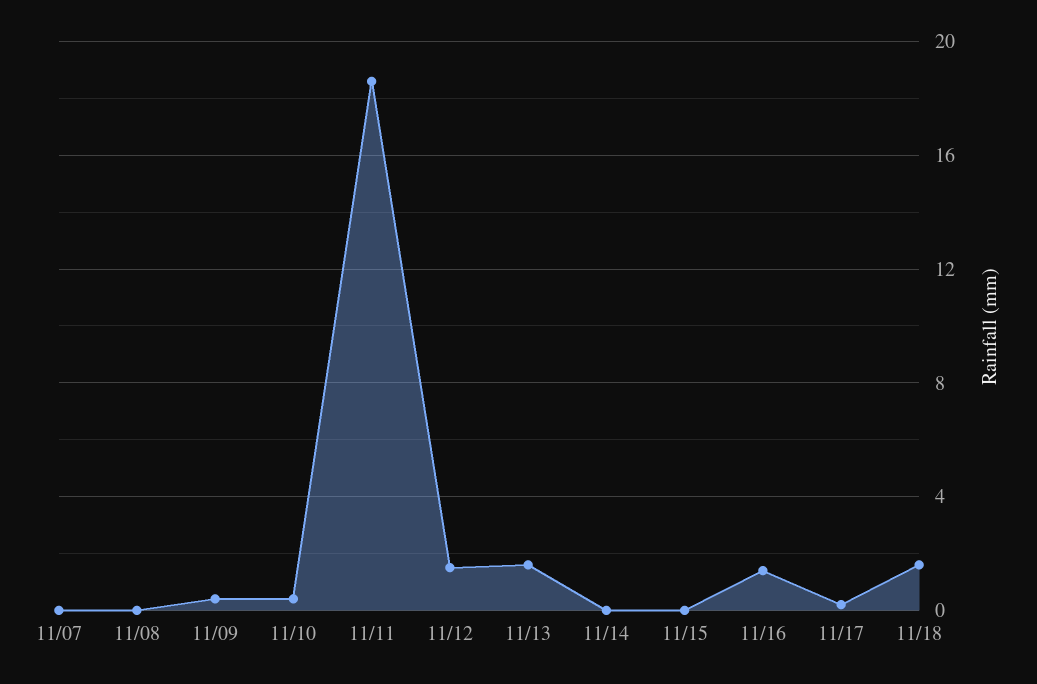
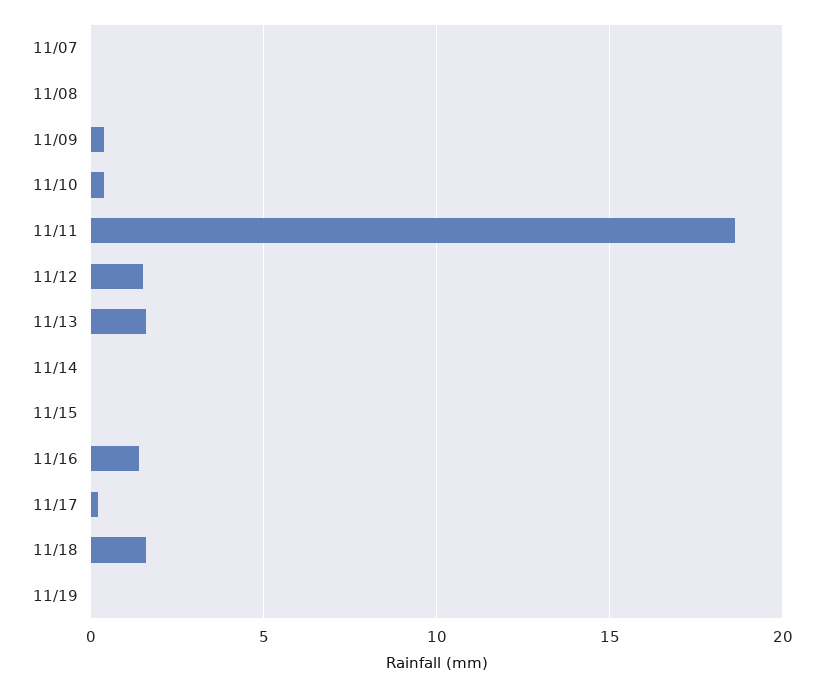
11/19: none -> 0

